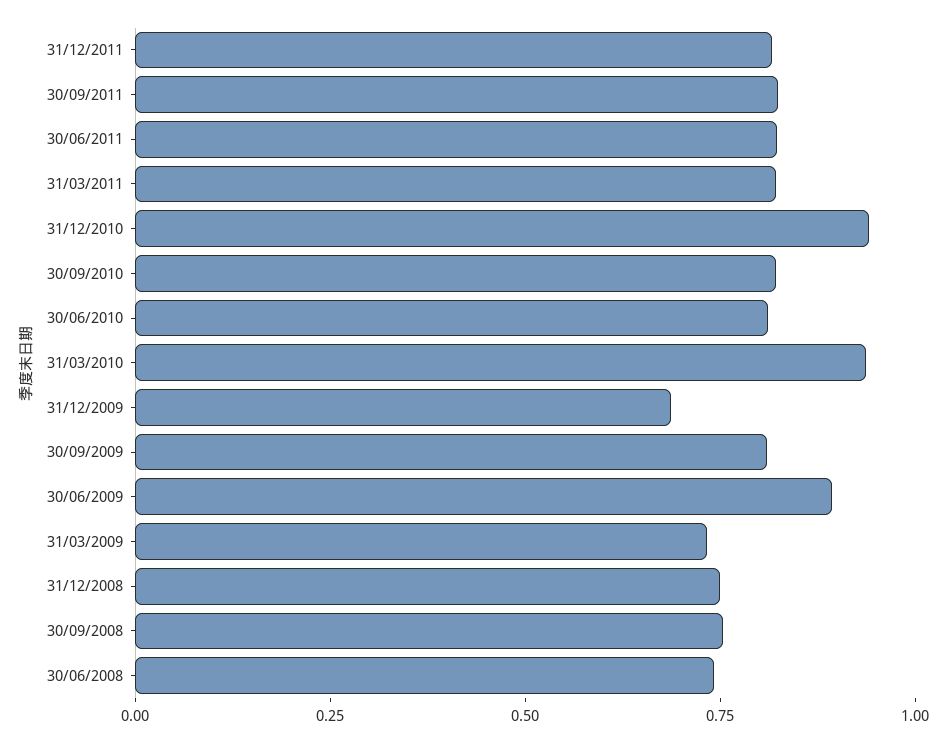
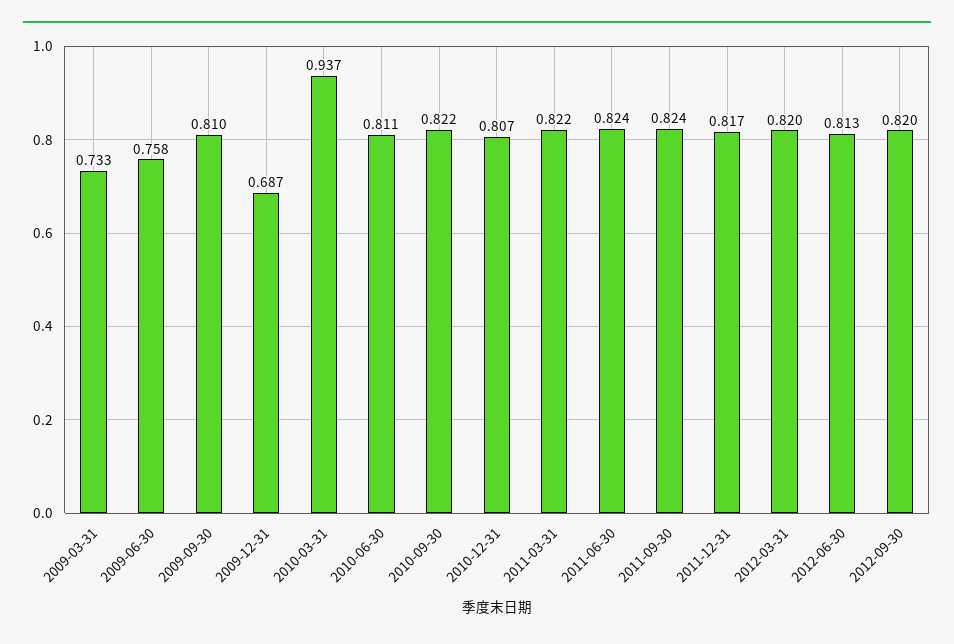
31/12/2010: 0.95 -> 0.807
30/06/2009: 0.9 -> 0.758
31/12/2008: 0.75 -> none
30/09/2008: 0.75 -> none
30/06/2008: 0.75 -> none
2012-03-31: none -> 0.82
2012-06-30: none -> 0.813
2012-09-30: none -> 0.82

